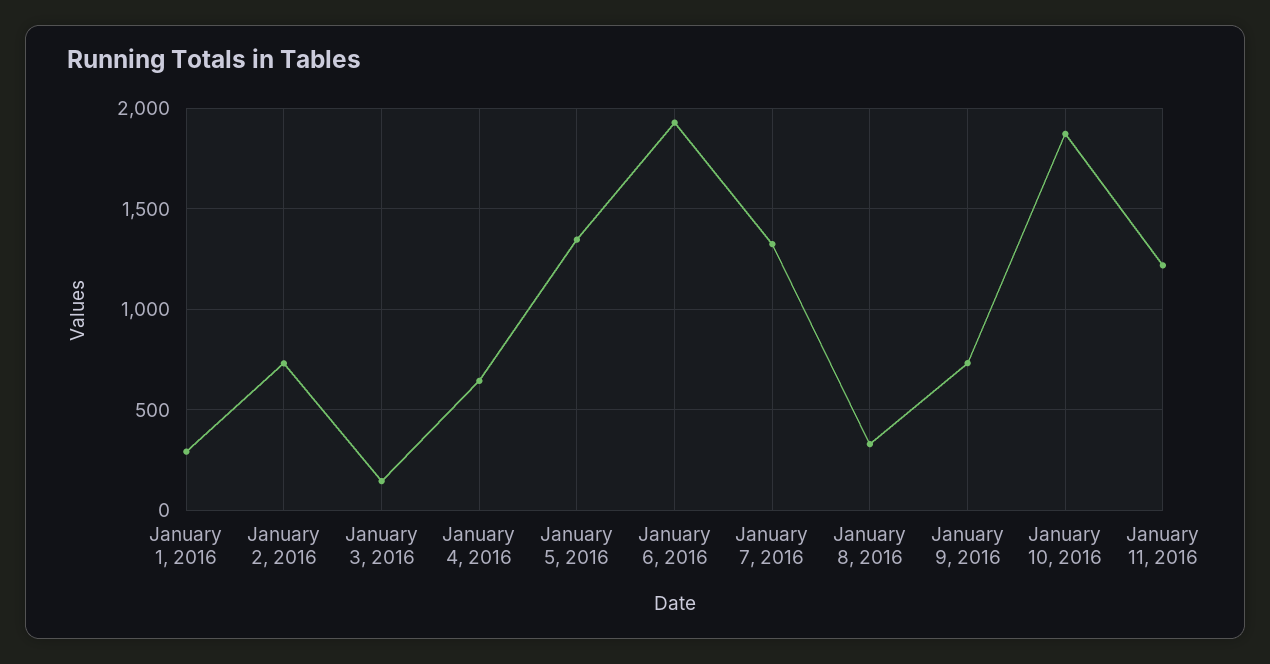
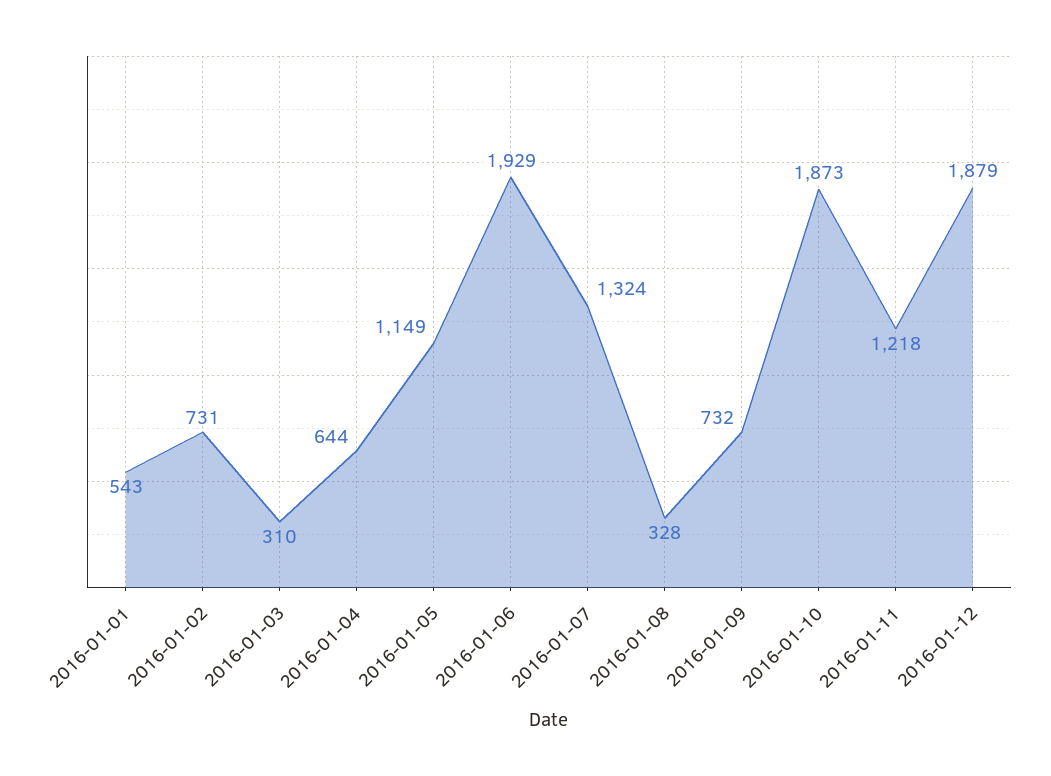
January 1, 2016: 300 -> 543
January 3, 2016: 150 -> 310
January 5, 2016: 1350 -> 1149
2016-01-12: none -> 1879

